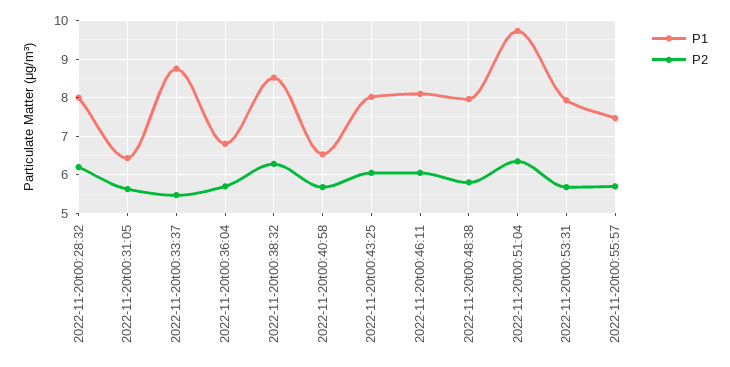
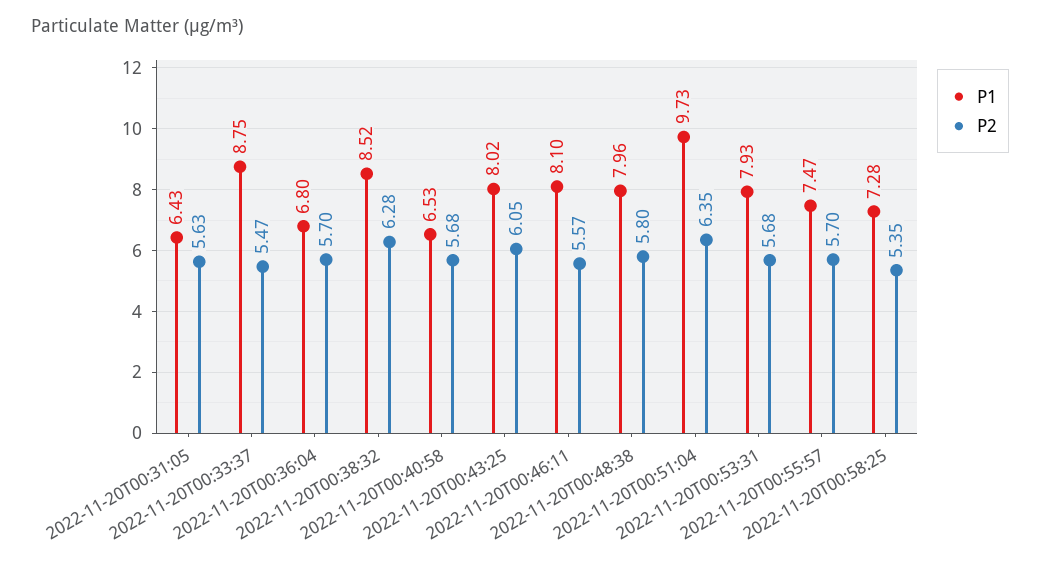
P1, 2022-11-20t00:28:32: 8 -> none
P2, 2022-11-20t00:28:32: 6.2 -> none
P2, 2022-11-20t00:46:11: 6 -> 5.57
P1, 2022-11-20T00:58:25: none -> 7.28
P2, 2022-11-20T00:58:25: none -> 5.35

